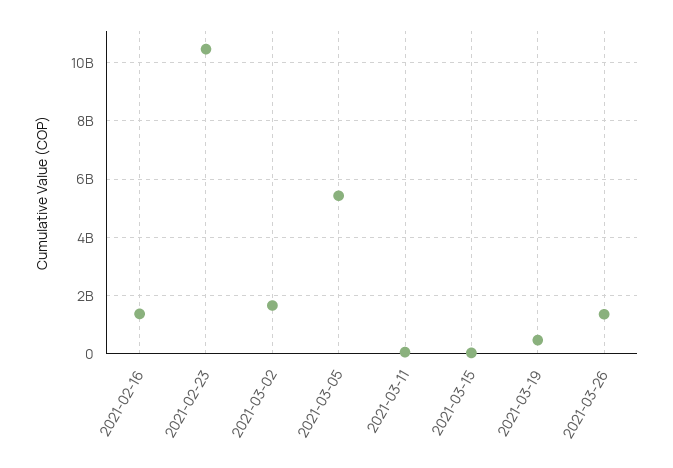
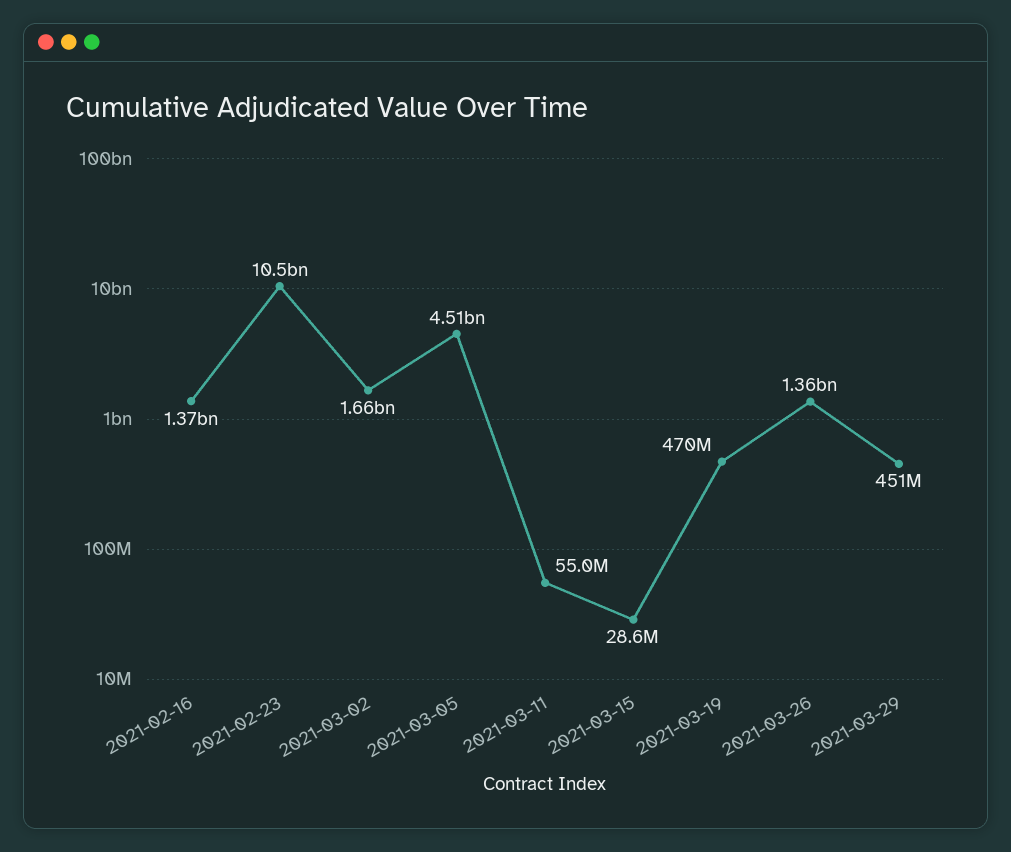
2021-03-05: 5500000000 -> 4510000000
2021-03-29: none -> 451000000

